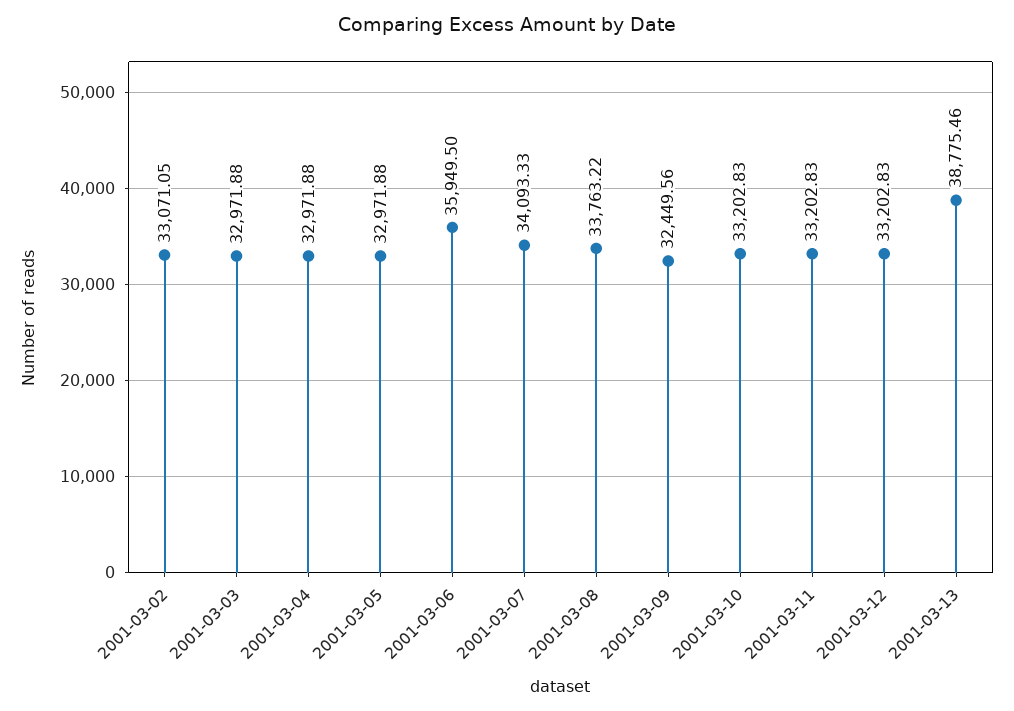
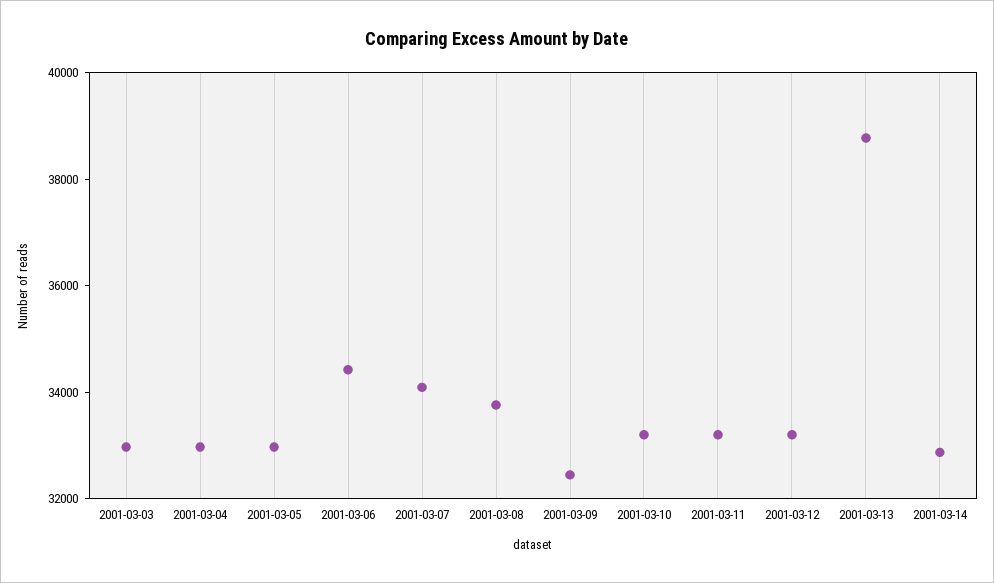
2001-03-02: 33071.05 -> none
2001-03-06: 35949.5 -> 34500
2001-03-14: none -> 33000

